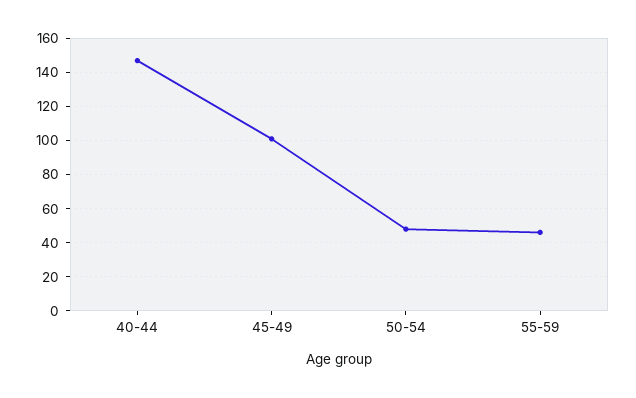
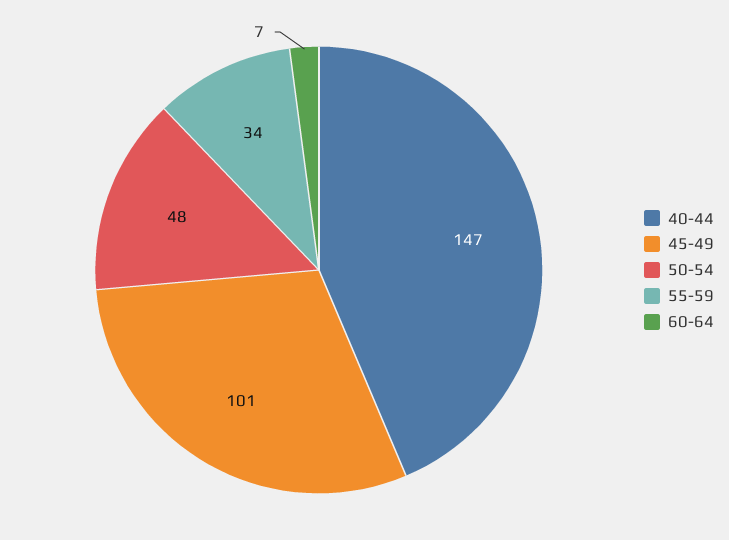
55-59: 45 -> 34
60-64: none -> 7

